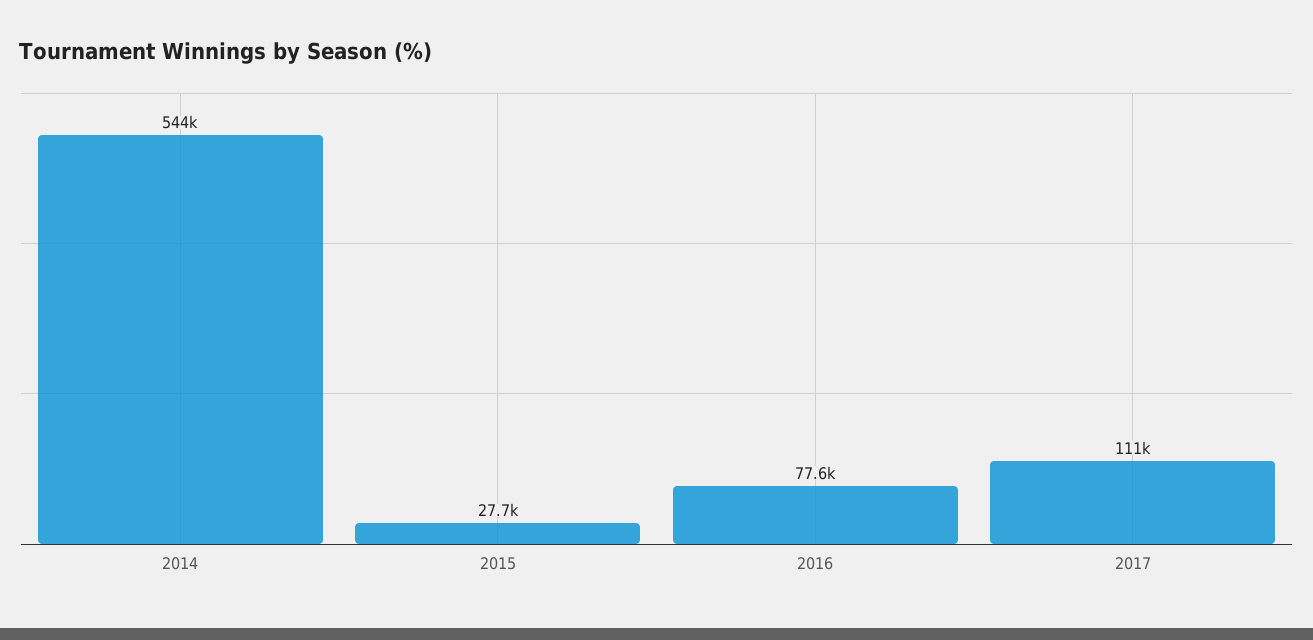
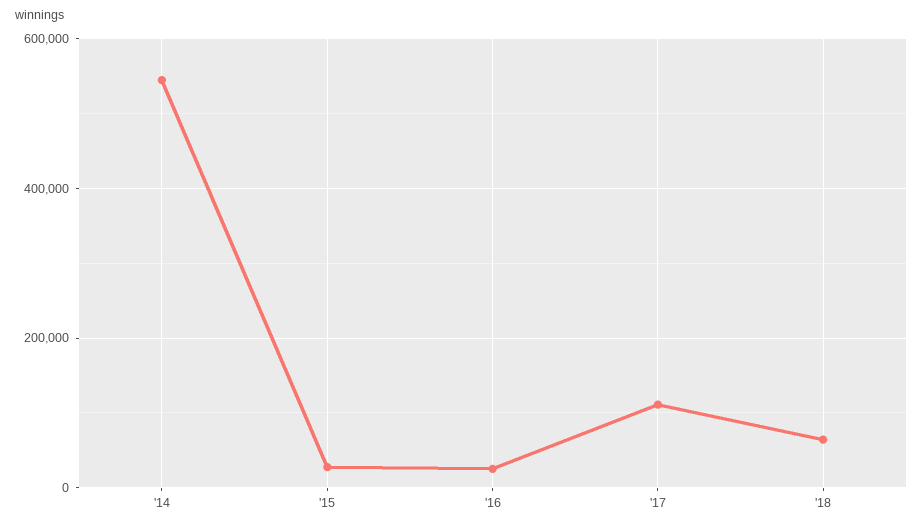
2016: 77600 -> 20000
'18: none -> 60000

